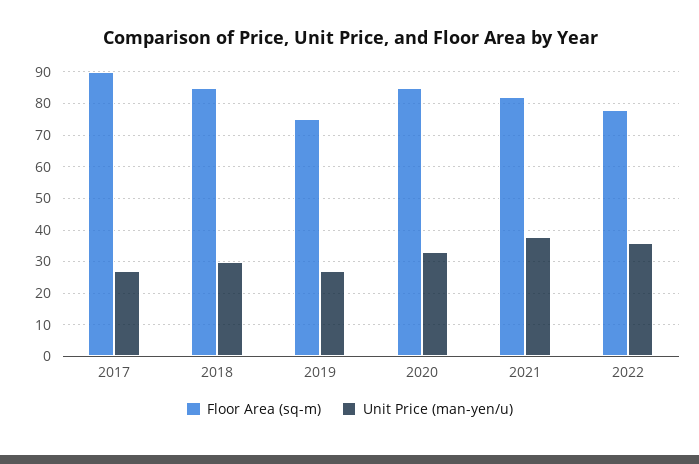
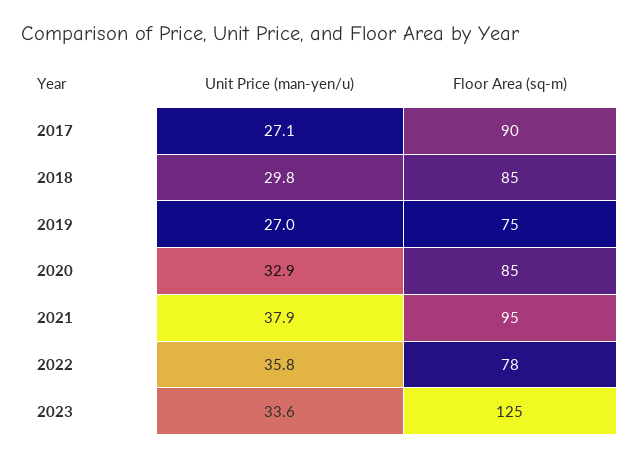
Floor Area (sq-m), 2021: 82 -> 95
Unit Price (man-yen/u), 2023: none -> 33.6
Floor Area (sq-m), 2023: none -> 125

